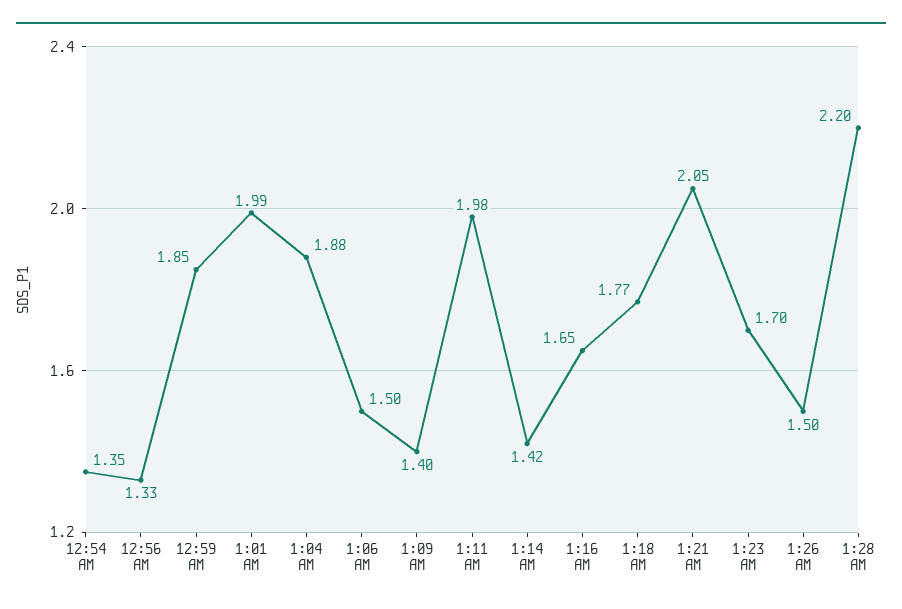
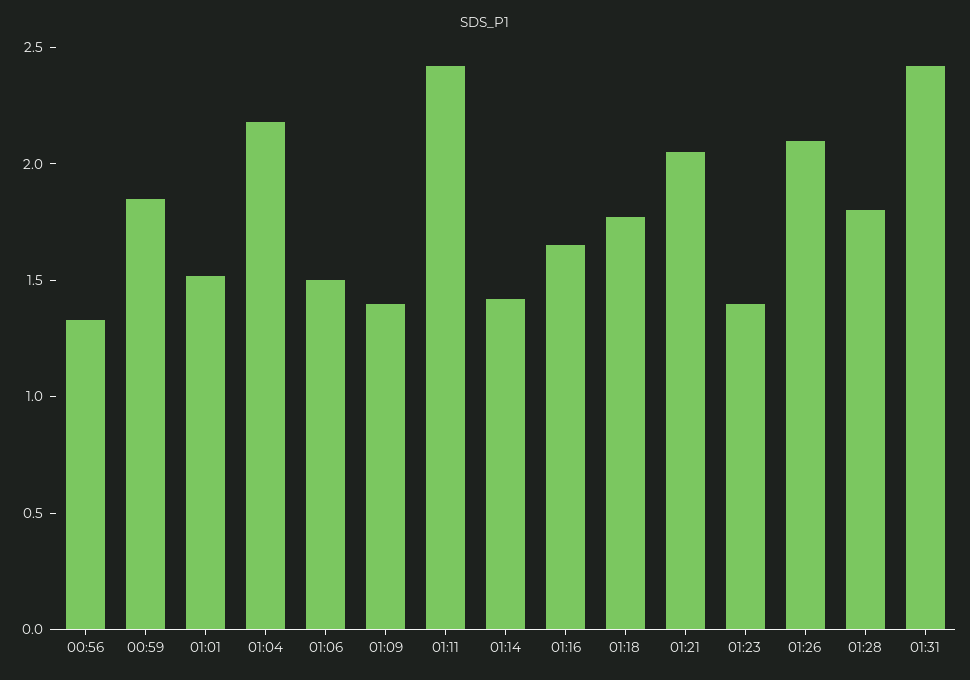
12:54 AM: 1.35 -> none
1:01 AM: 1.99 -> 1.5
1:04 AM: 1.88 -> 2.2
1:11 AM: 1.98 -> 2.4
1:23 AM: 1.7 -> 1.4
1:26 AM: 1.5 -> 2.1
1:28 AM: 2.2 -> 1.8
01:31: none -> 2.4

